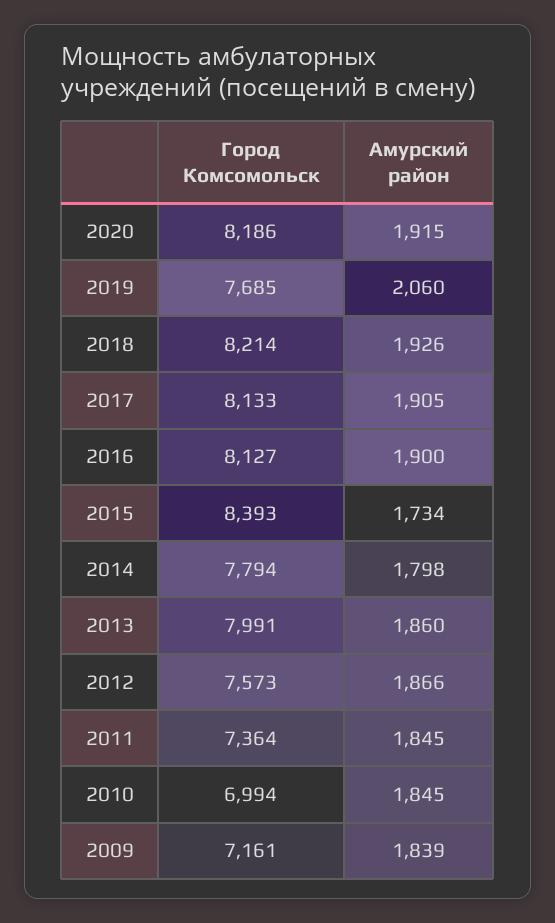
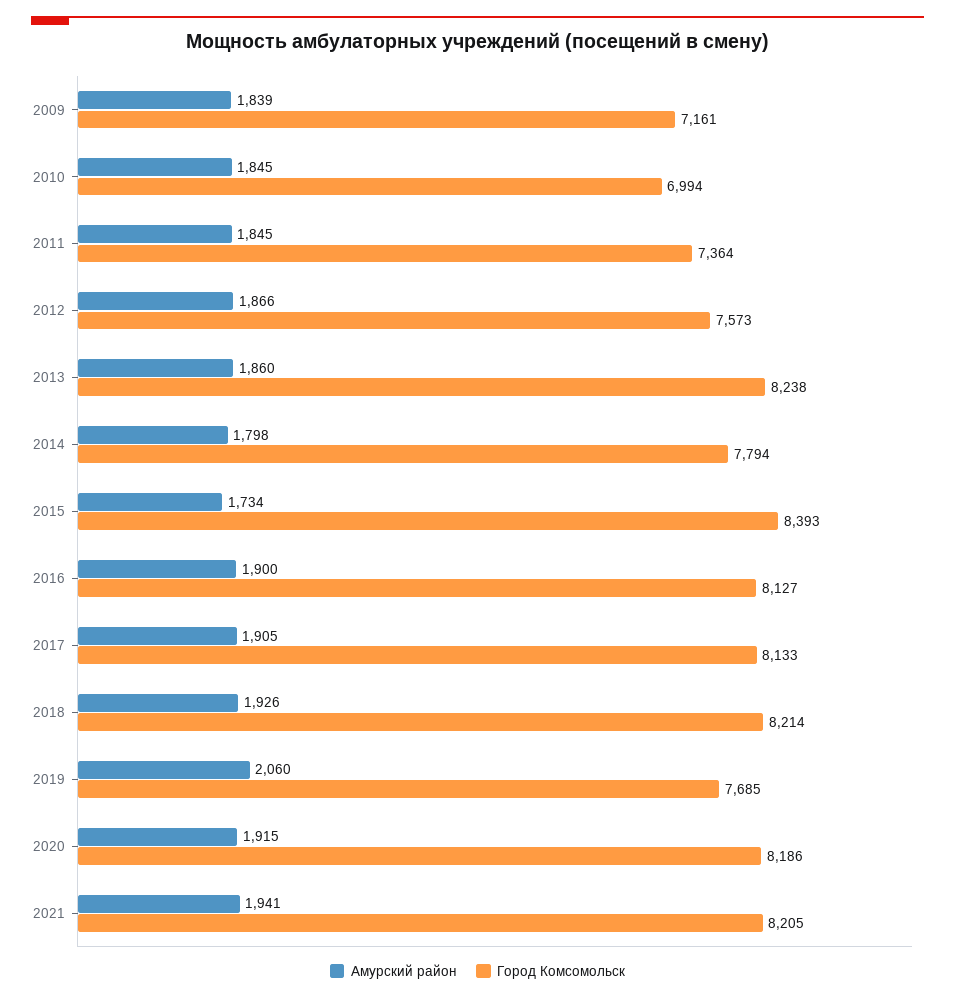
Город Комсомольск, 2013: 7991 -> 8238
Амурский район, 2021: none -> 1941
Город Комсомольск, 2021: none -> 8205

